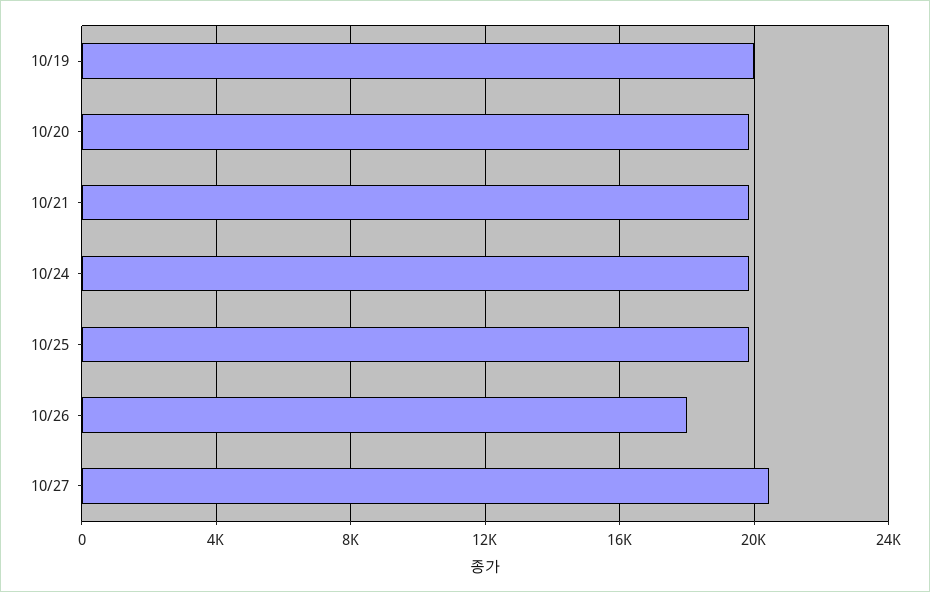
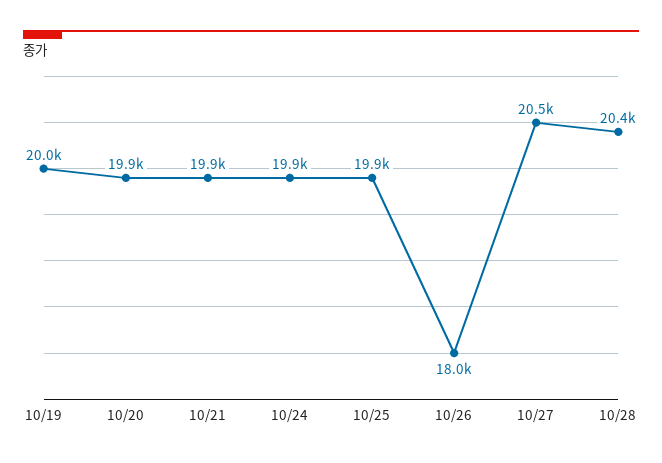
10/28: none -> 20400

